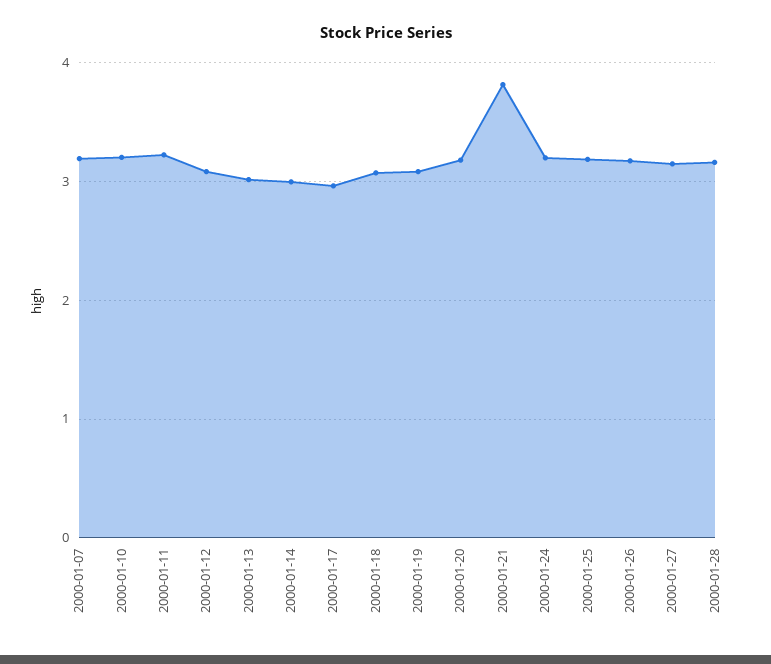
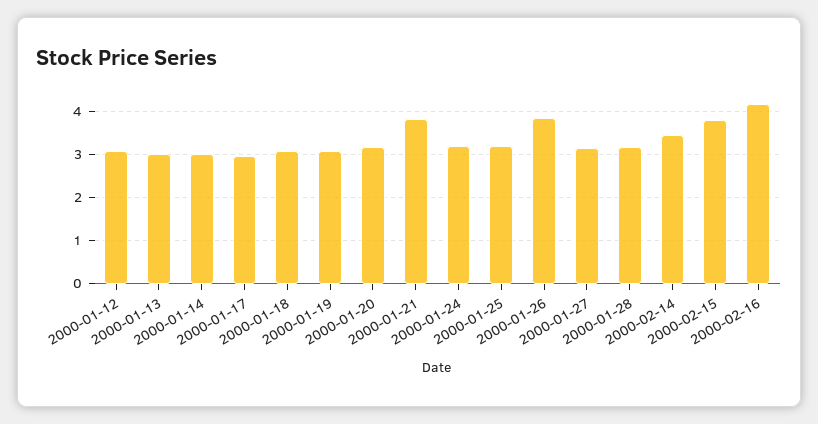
2000-01-07: 3.2 -> none
2000-01-10: 3.2 -> none
2000-01-11: 3.2 -> none
2000-01-26: 3.2 -> 3.8
2000-02-14: none -> 3.4
2000-02-15: none -> 3.8
2000-02-16: none -> 4.2

